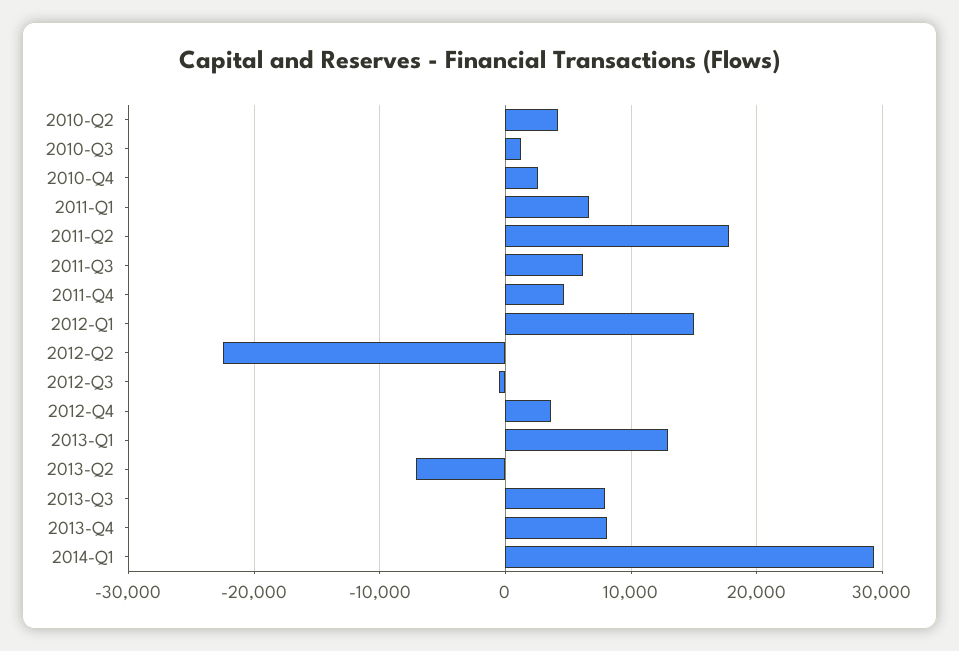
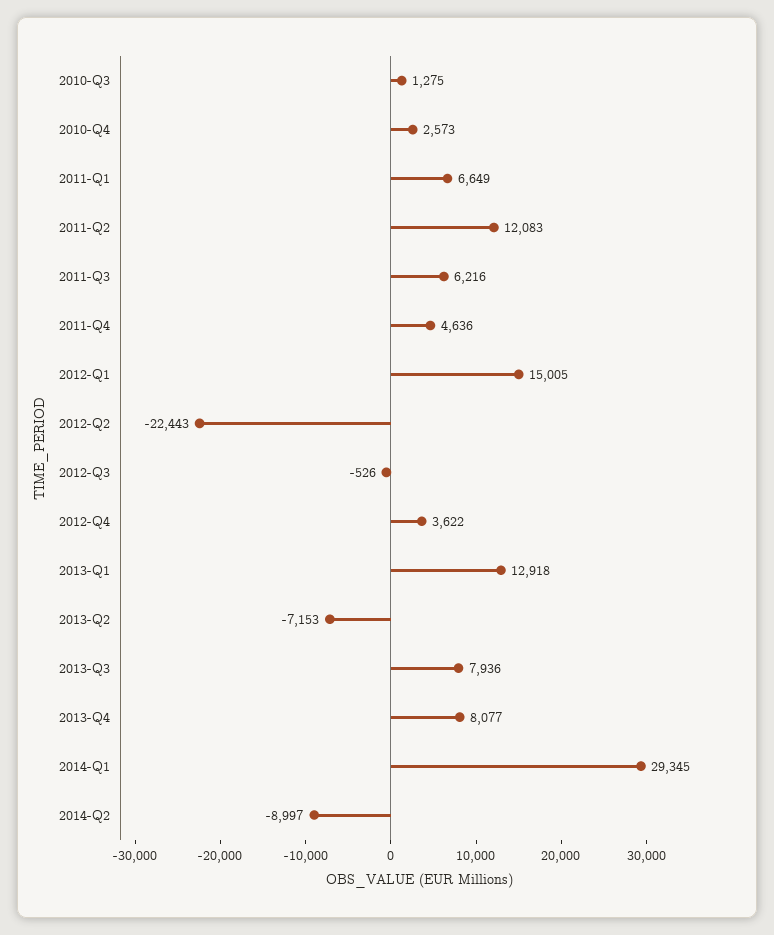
2010-Q2: 4000 -> none
2011-Q2: 18000 -> 12083
2014-Q2: none -> -8997

